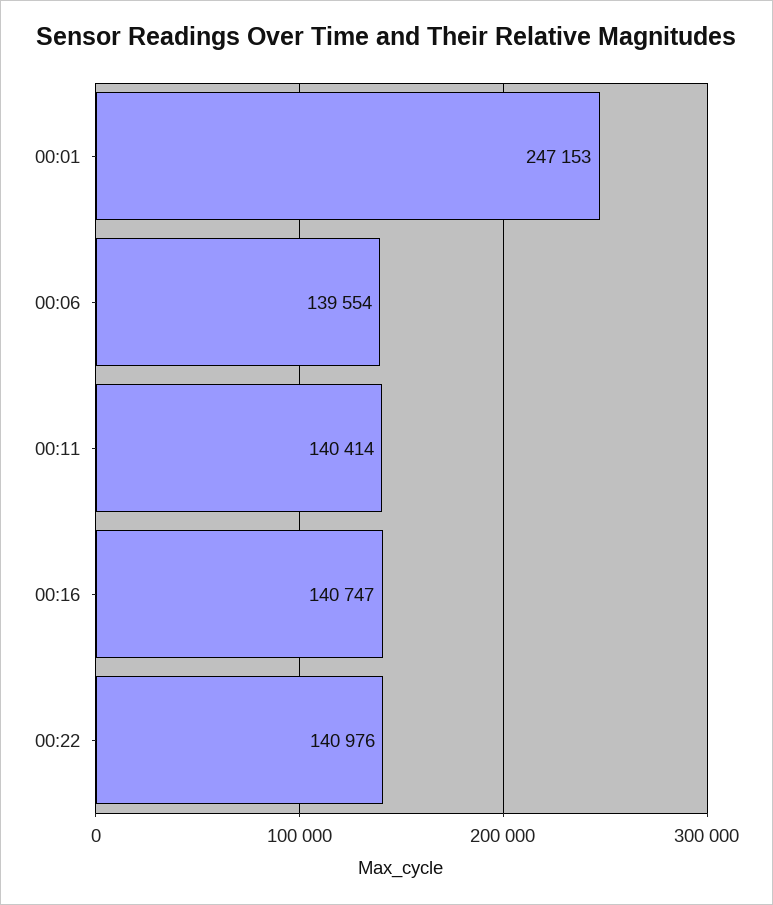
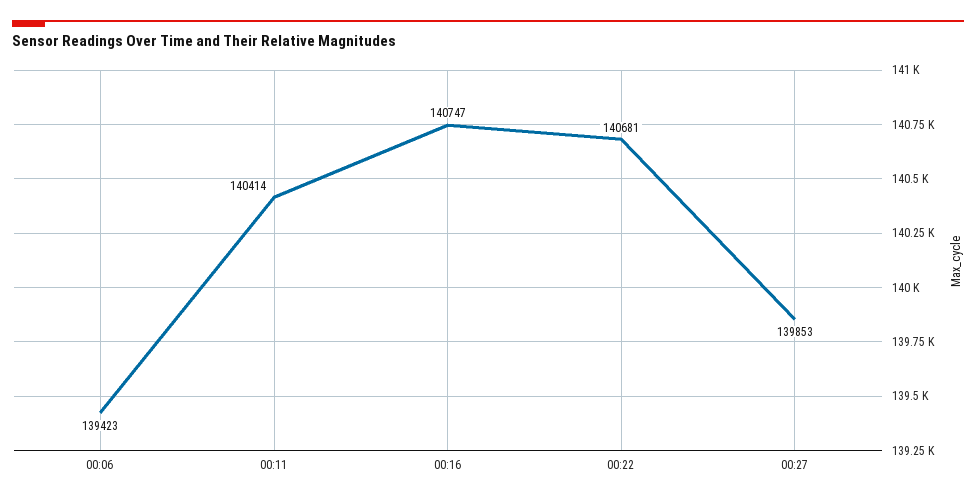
00:01: 247153 -> none
00:06: 139554 -> 139423
00:22: 140976 -> 140681
00:27: none -> 139853

